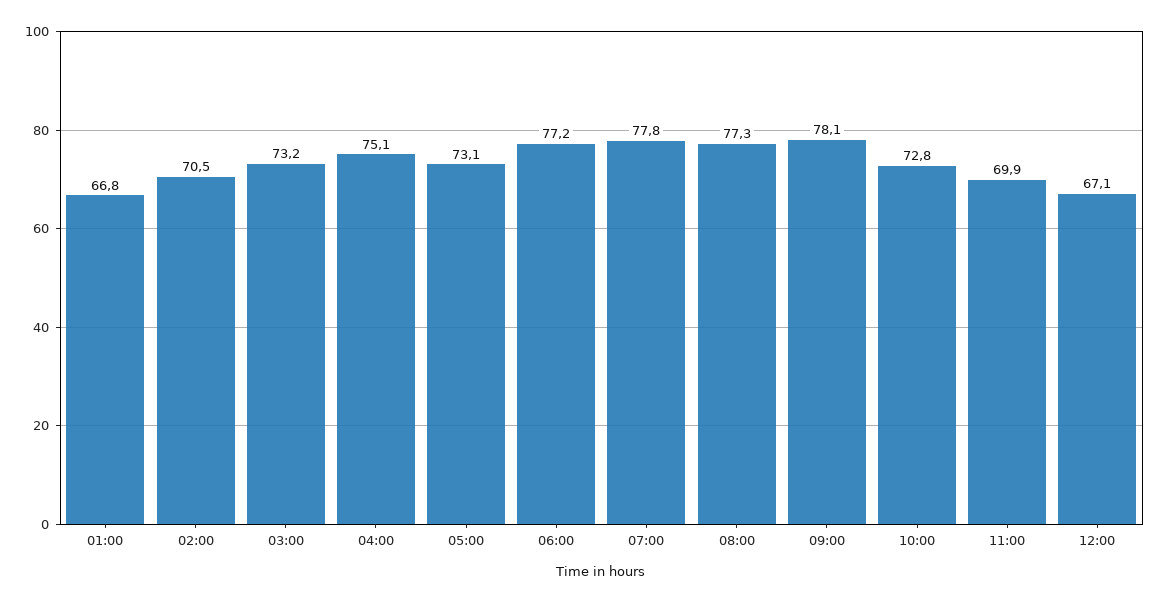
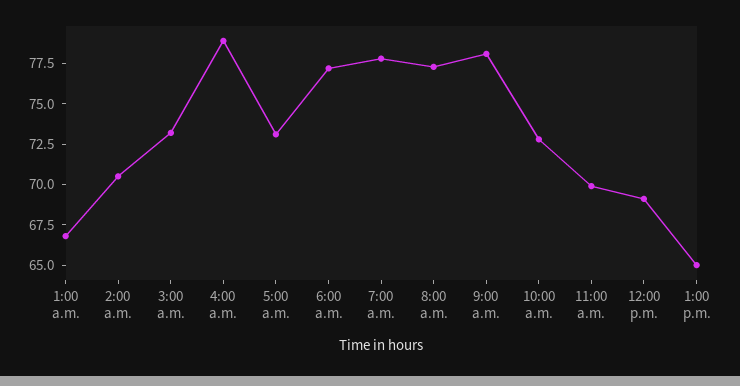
04:00: 75.1 -> 79
12:00: 67.1 -> 69
1:00 p.m.: none -> 65

